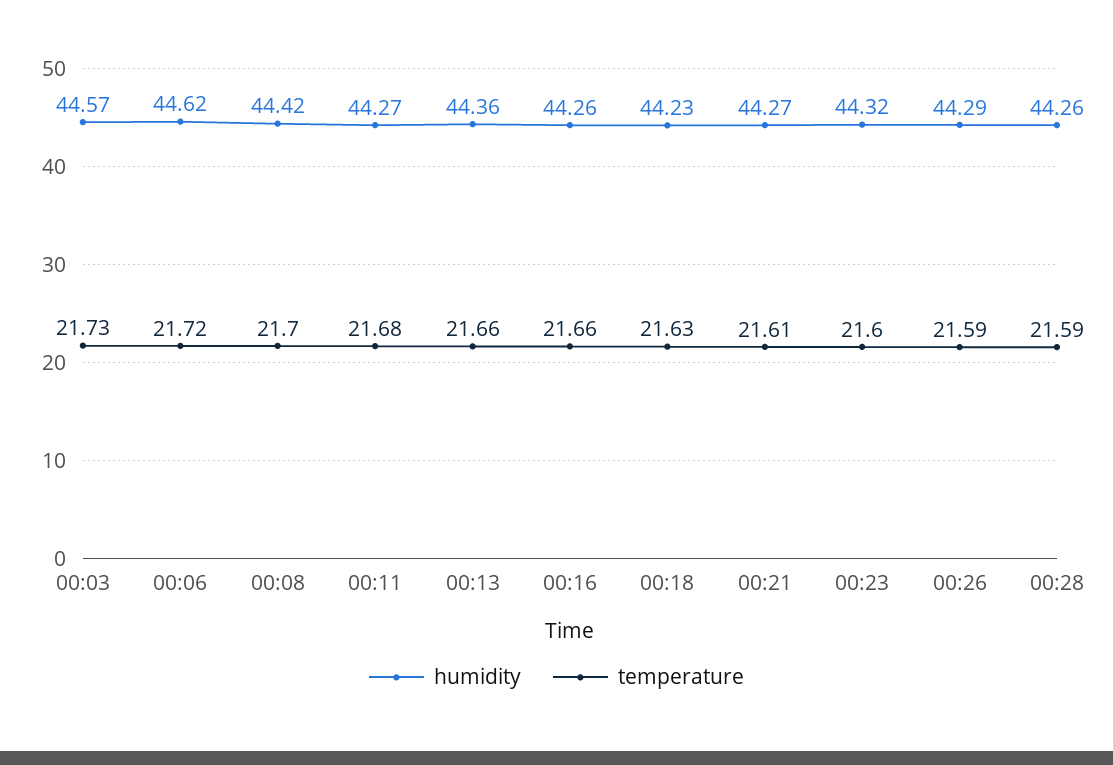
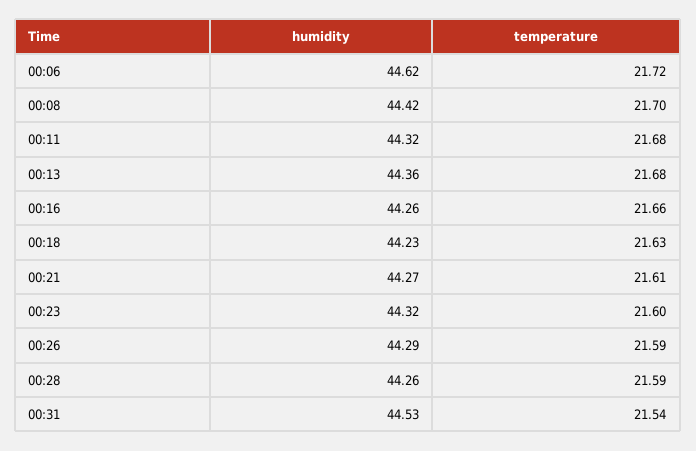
humidity, 00:03: 44.57 -> none
temperature, 00:03: 21.73 -> none
humidity, 00:11: 44.27 -> 44.32
temperature, 00:13: 21.66 -> 21.68
humidity, 00:31: none -> 44.53
temperature, 00:31: none -> 21.54

